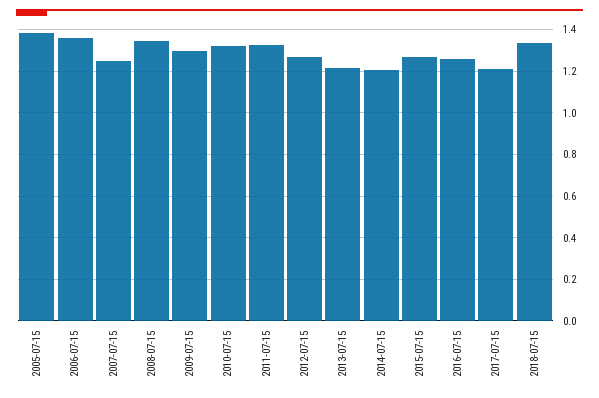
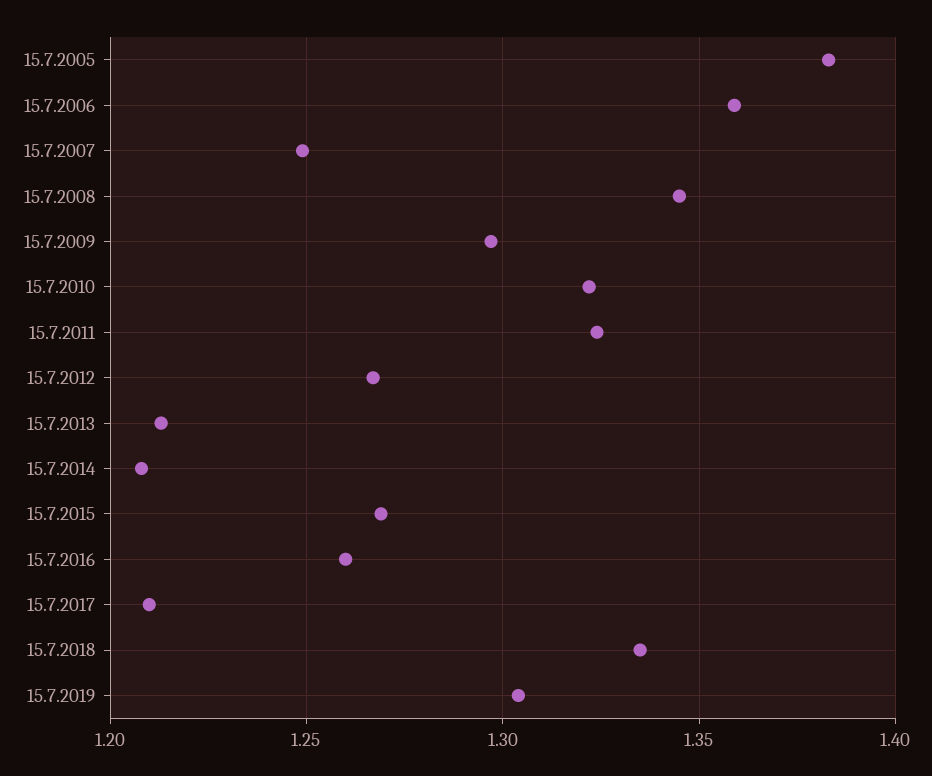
15.7.2019: none -> 1.305

